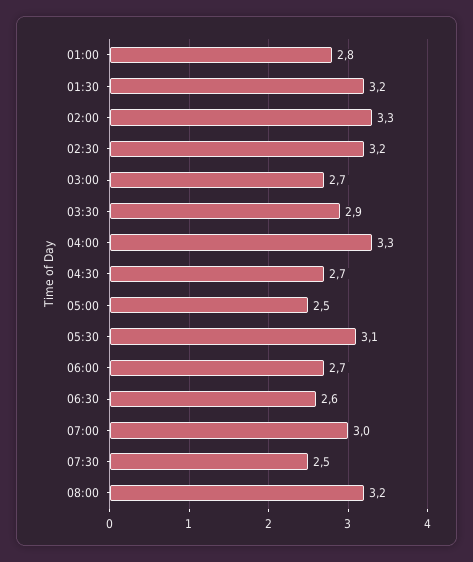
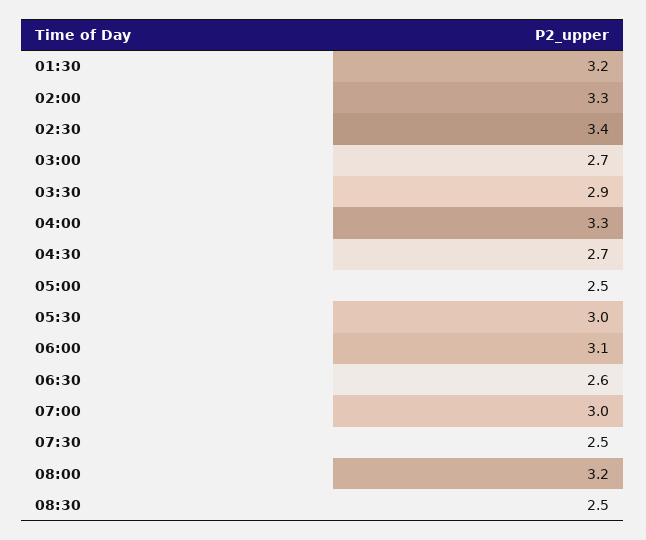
01:00: 2.8 -> none
02:30: 3.2 -> 3.4
05:30: 3.1 -> 3
06:00: 2.7 -> 3.1
08:30: none -> 2.5

